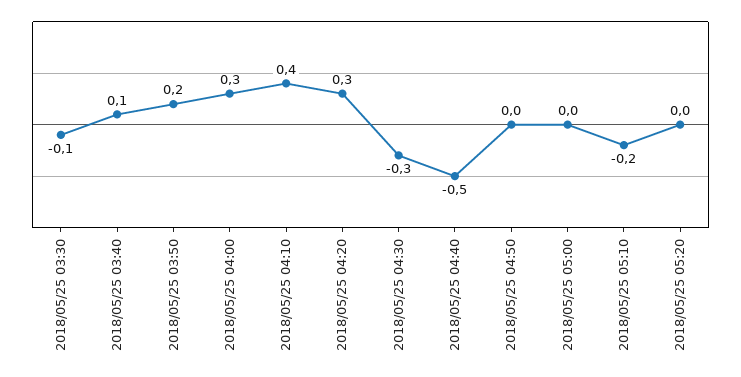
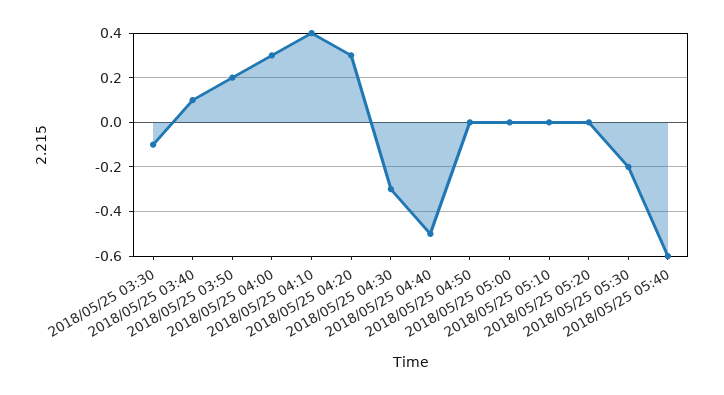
2018/05/25 05:10: -0.2 -> 0
2018/05/25 05:30: none -> -0.2
2018/05/25 05:40: none -> -0.6

